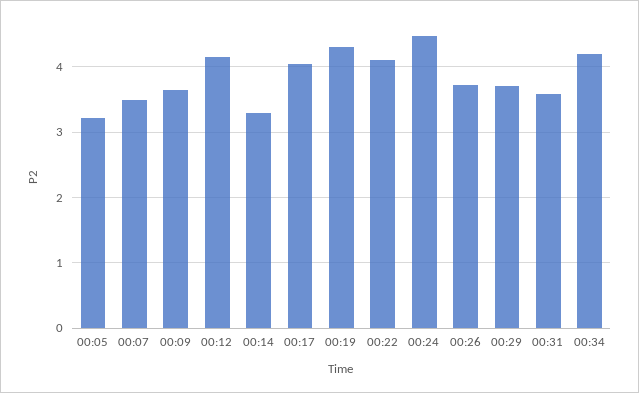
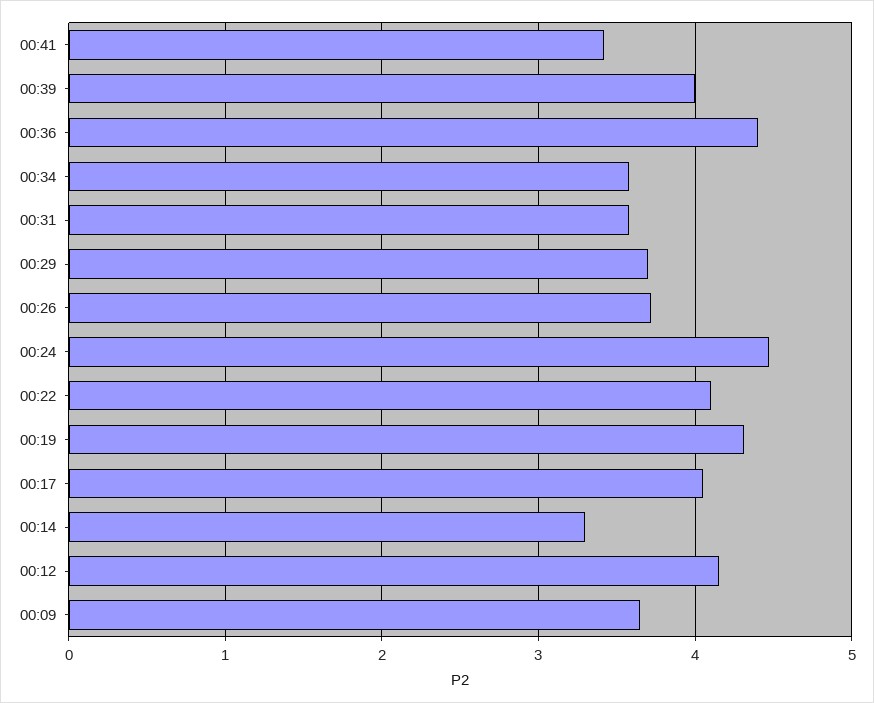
00:05: 3.2 -> none
00:07: 3.5 -> none
00:34: 4.2 -> 3.6
00:41: none -> 3.4
00:39: none -> 4
00:36: none -> 4.4

